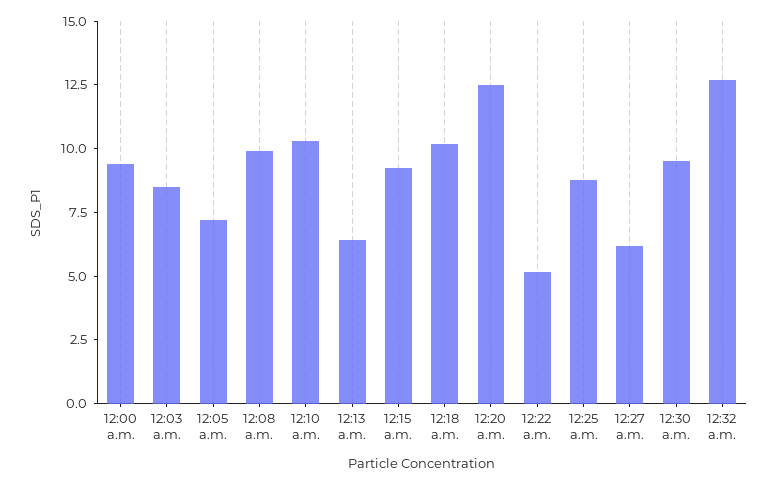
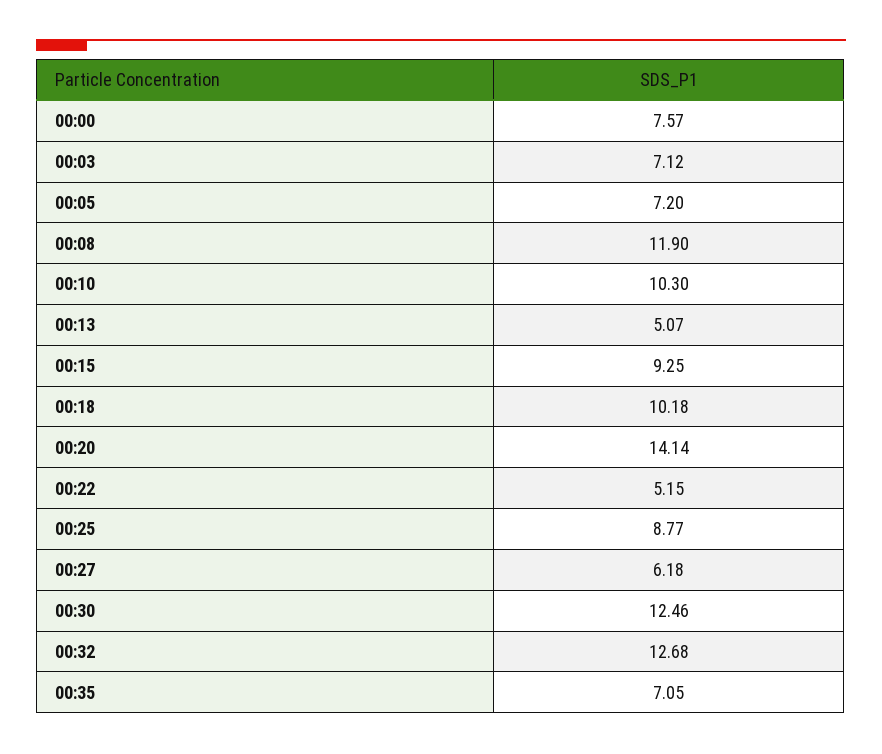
12:00 a.m.: 9.5 -> 7.57
12:03 a.m.: 8.5 -> 7.12
12:08 a.m.: 10 -> 11.9
12:13 a.m.: 6.5 -> 5.07
12:20 a.m.: 12.5 -> 14.14
12:30 a.m.: 9.5 -> 12.46
00:35: none -> 7.05

